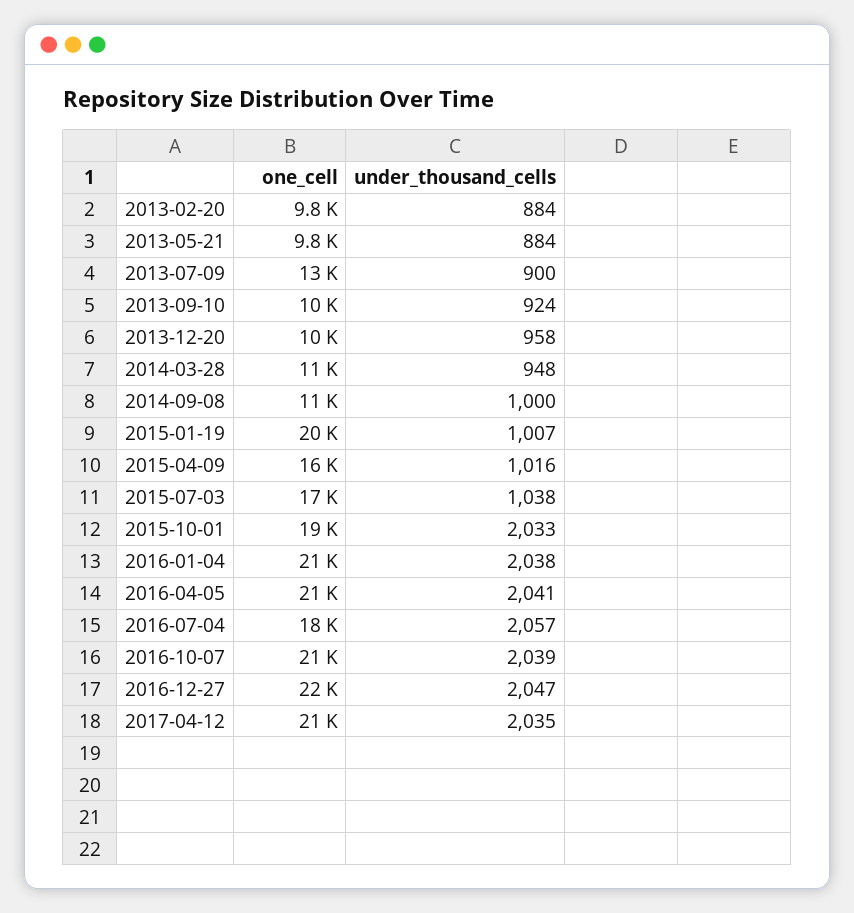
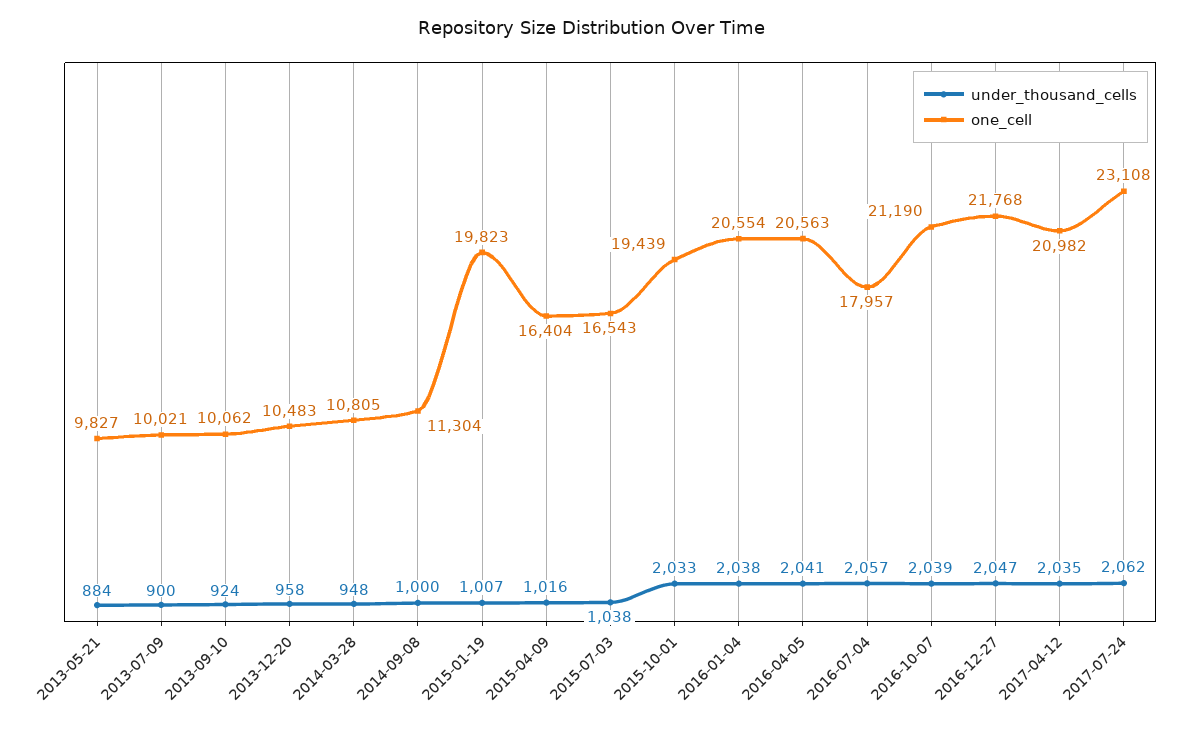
one_cell, 2013-02-20: 9800 -> none
under_thousand_cells, 2013-02-20: 884 -> none
one_cell, 2013-07-09: 13000 -> 10021
under_thousand_cells, 2017-07-24: none -> 2062
one_cell, 2017-07-24: none -> 23108

